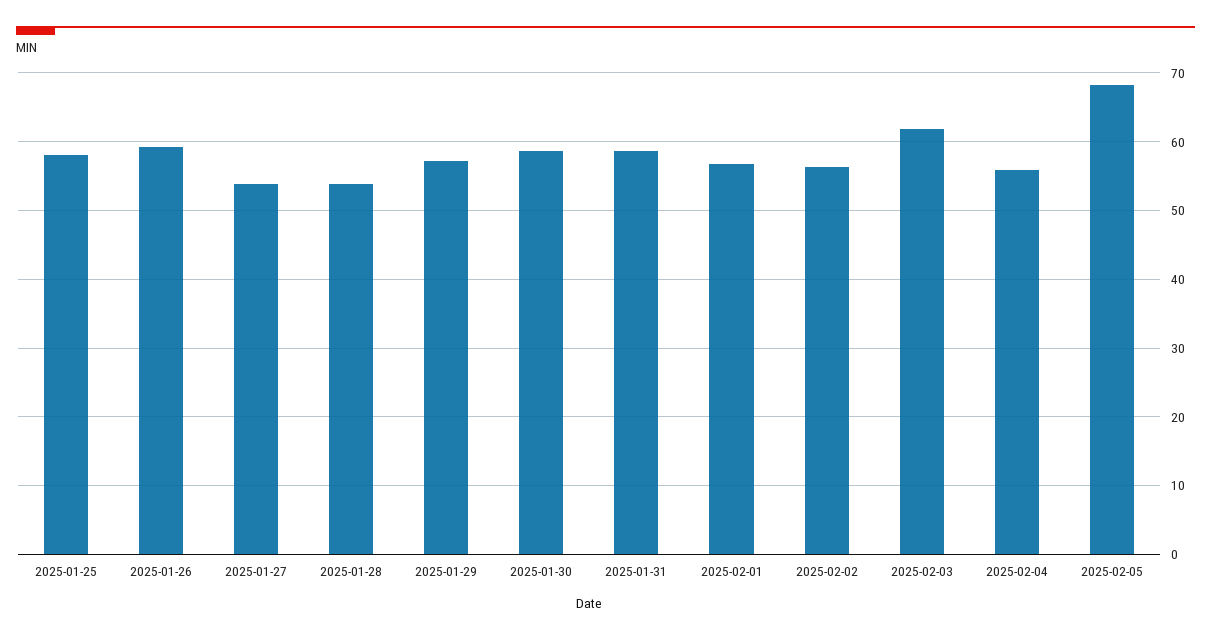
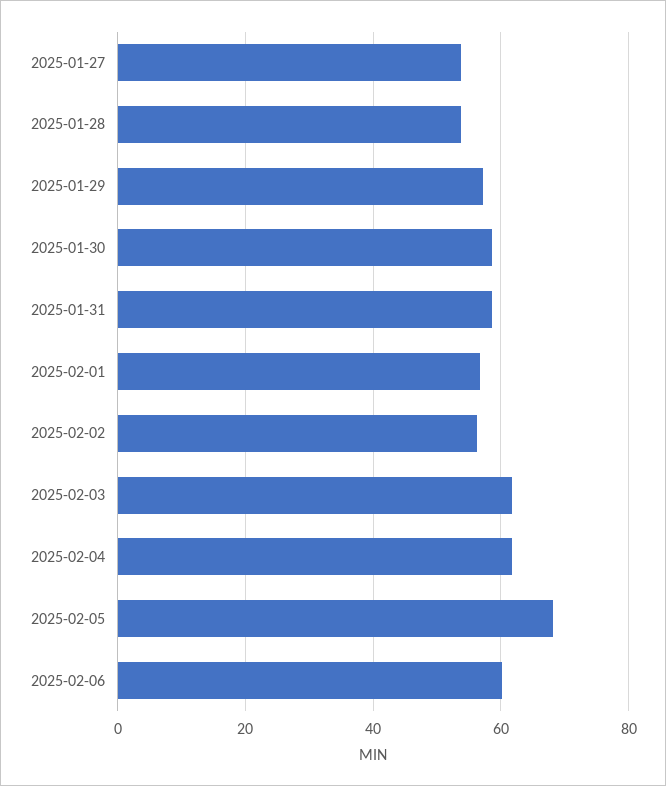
2025-01-25: 58 -> none
2025-01-26: 59 -> none
2025-02-04: 56 -> 62
2025-02-06: none -> 60

